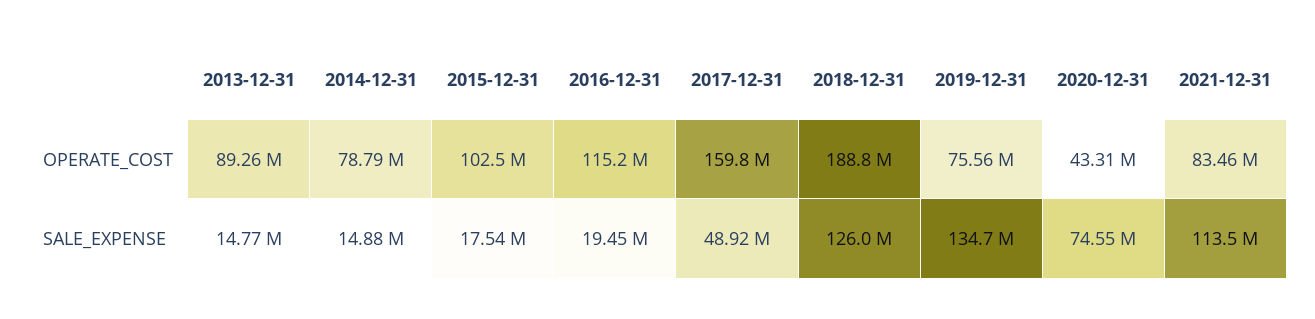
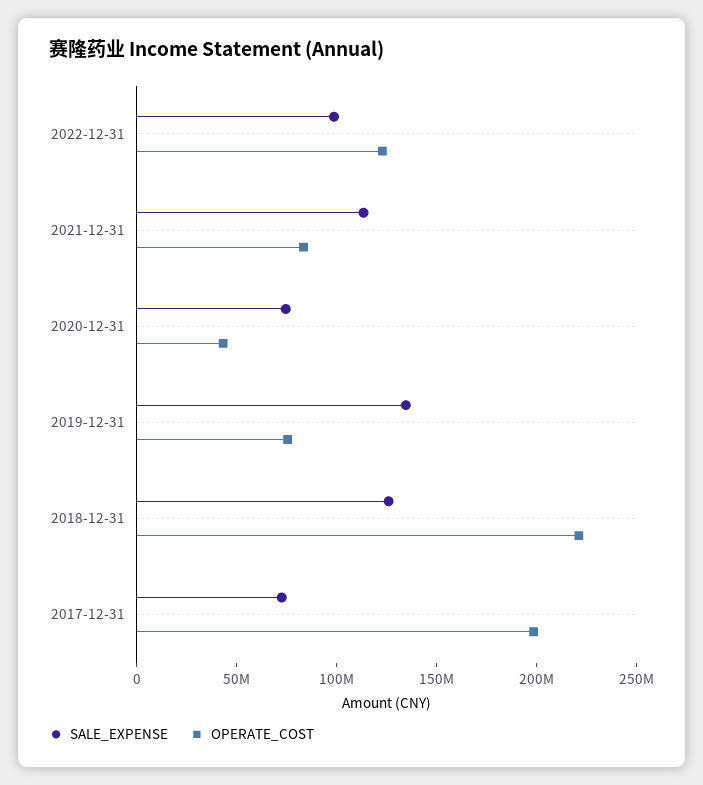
OPERATE_COST, 2013-12-31: 89260000 -> none
OPERATE_COST, 2014-12-31: 78790000 -> none
OPERATE_COST, 2015-12-31: 102500000 -> none
OPERATE_COST, 2016-12-31: 115200000 -> none
OPERATE_COST, 2017-12-31: 159800000 -> 200000000
OPERATE_COST, 2018-12-31: 188800000 -> 220000000
SALE_EXPENSE, 2013-12-31: 14770000 -> none
SALE_EXPENSE, 2014-12-31: 14880000 -> none
SALE_EXPENSE, 2015-12-31: 17540000 -> none
SALE_EXPENSE, 2016-12-31: 19450000 -> none
SALE_EXPENSE, 2017-12-31: 48920000 -> 70000000
SALE_EXPENSE, 2022-12-31: none -> 100000000
OPERATE_COST, 2022-12-31: none -> 120000000

